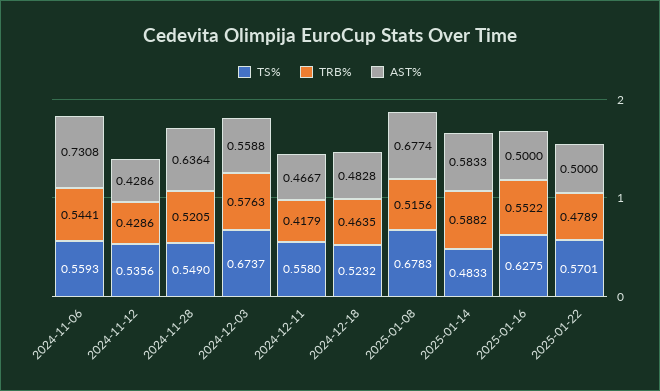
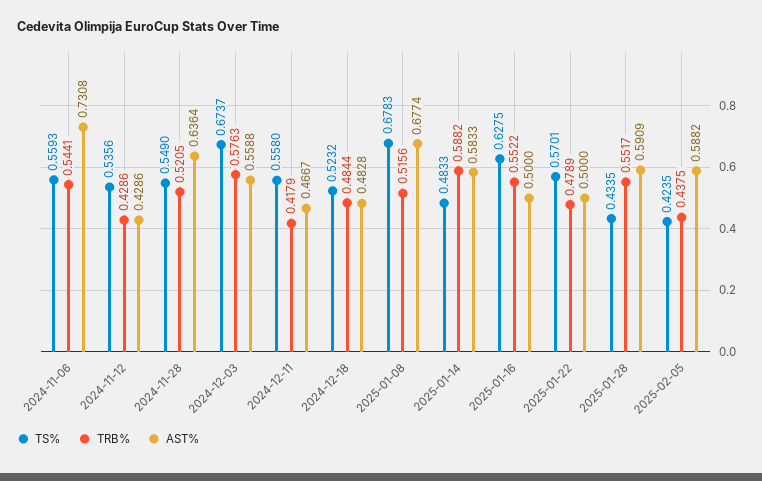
TRB%, 2024-12-18: 0.4635 -> 0.4844
TS%, 2025-01-28: none -> 0.4335
TRB%, 2025-01-28: none -> 0.5517
AST%, 2025-01-28: none -> 0.5909
TS%, 2025-02-05: none -> 0.4235
TRB%, 2025-02-05: none -> 0.4375
AST%, 2025-02-05: none -> 0.5882

